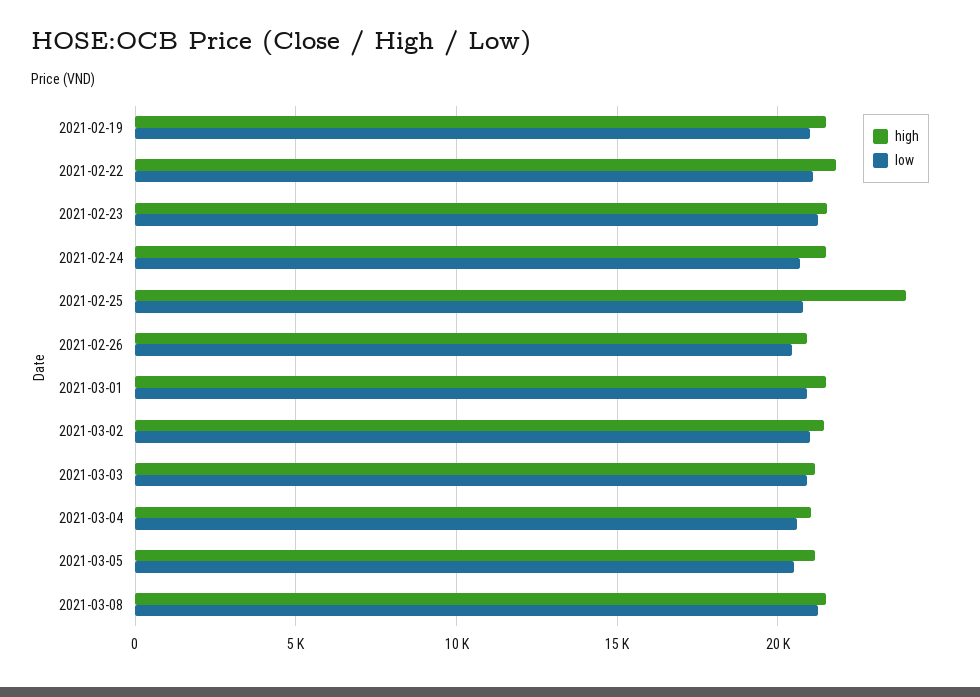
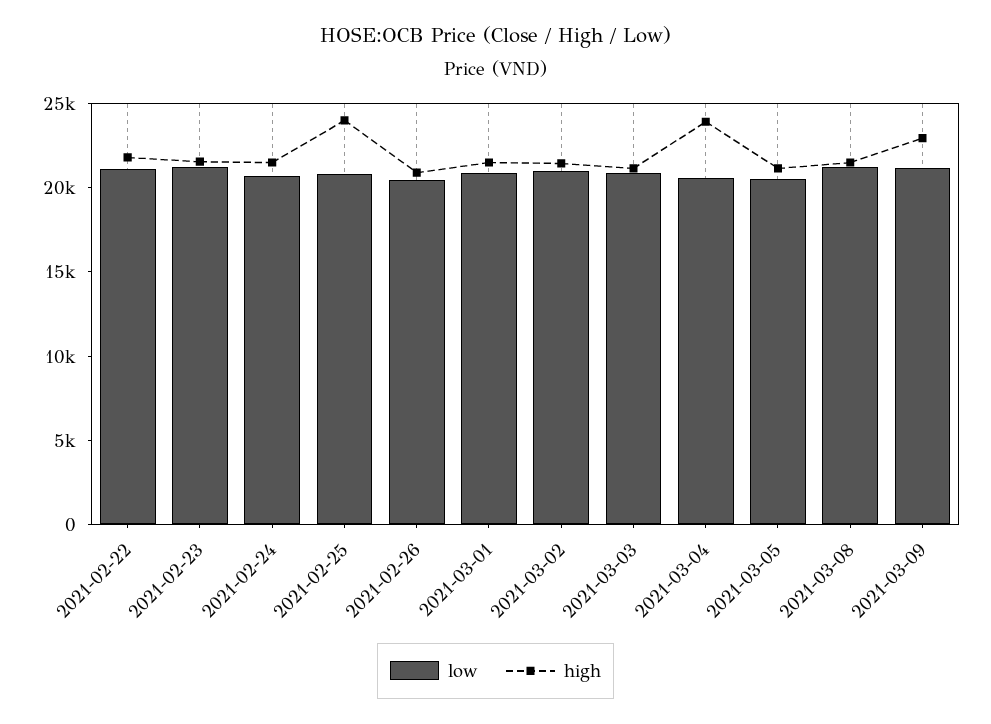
high, 2021-02-19: 21500 -> none
low, 2021-02-19: 21000 -> none
high, 2021-03-04: 21000 -> 24000
low, 2021-03-09: none -> 21000
high, 2021-03-09: none -> 23000

